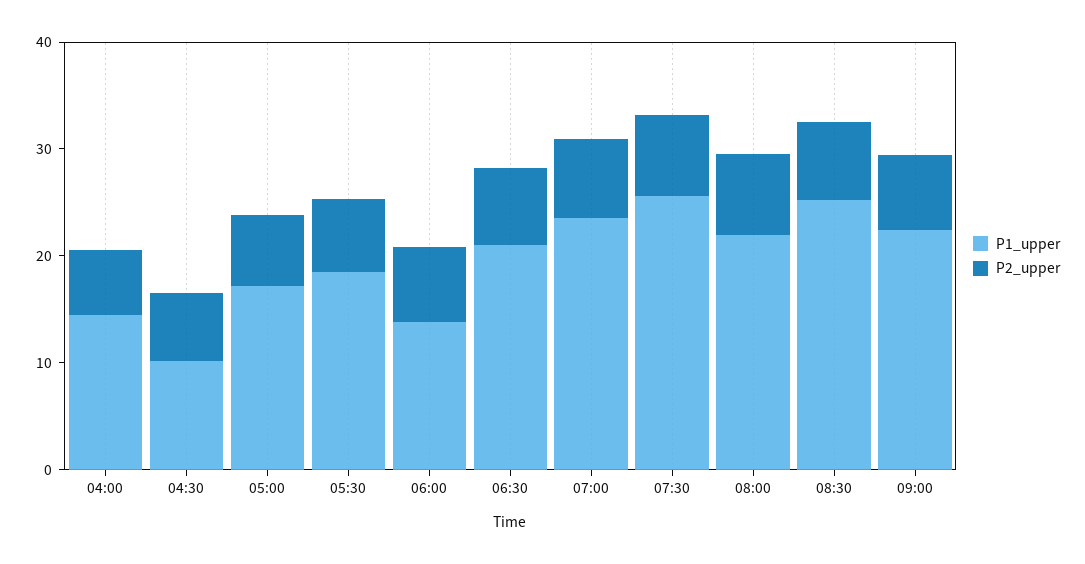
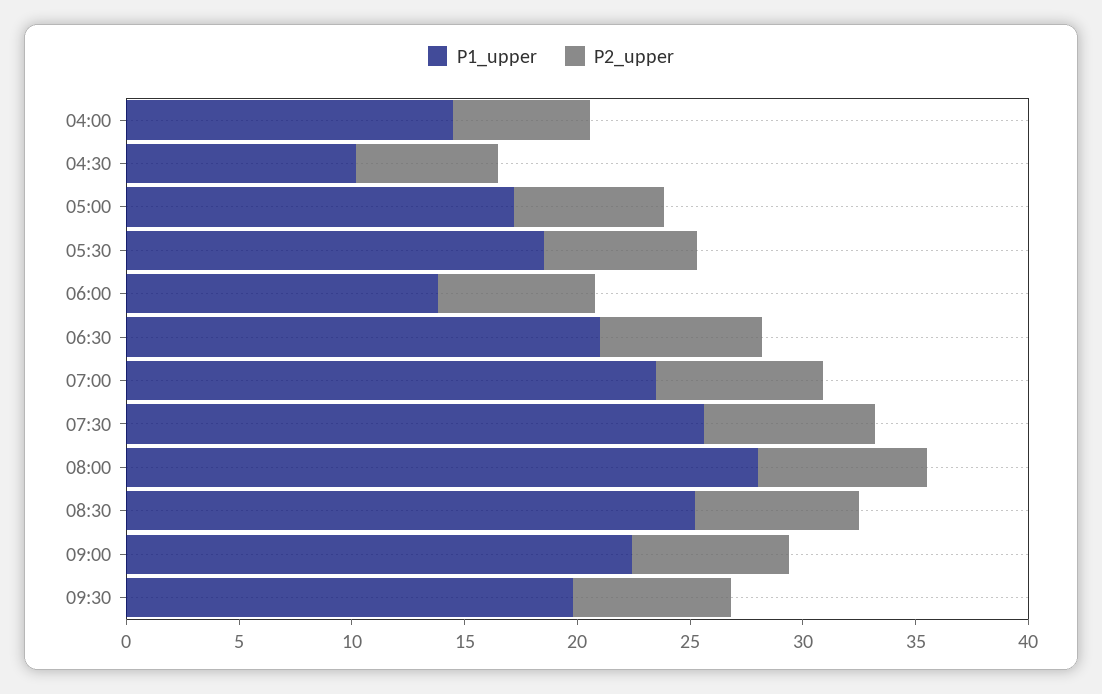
P1_upper, 08:00: 22 -> 28
P1_upper, 09:30: none -> 20
P2_upper, 09:30: none -> 7

